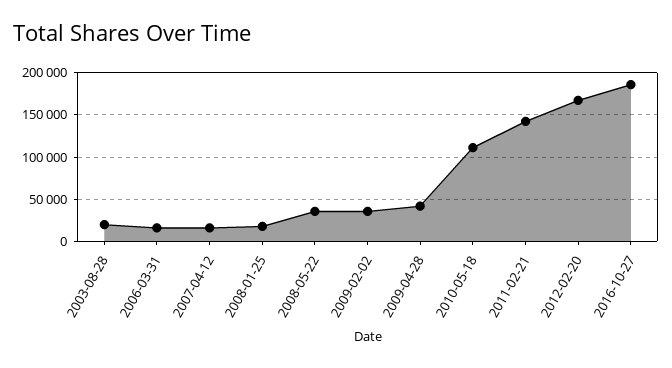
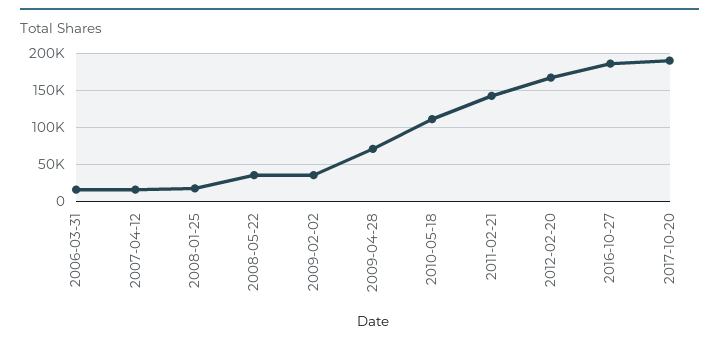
2003-08-28: 20000 -> none
2009-04-28: 40000 -> 70000
2017-10-20: none -> 190000

